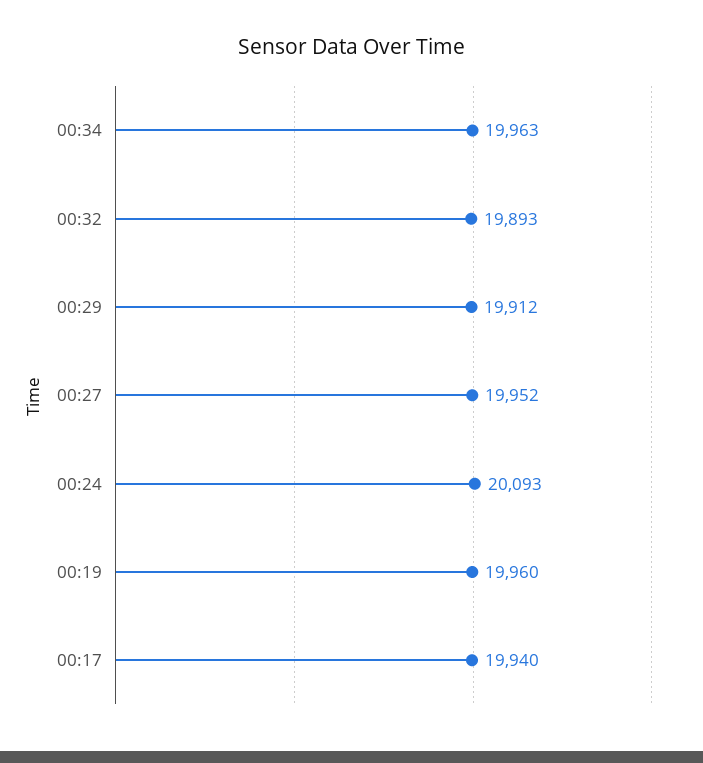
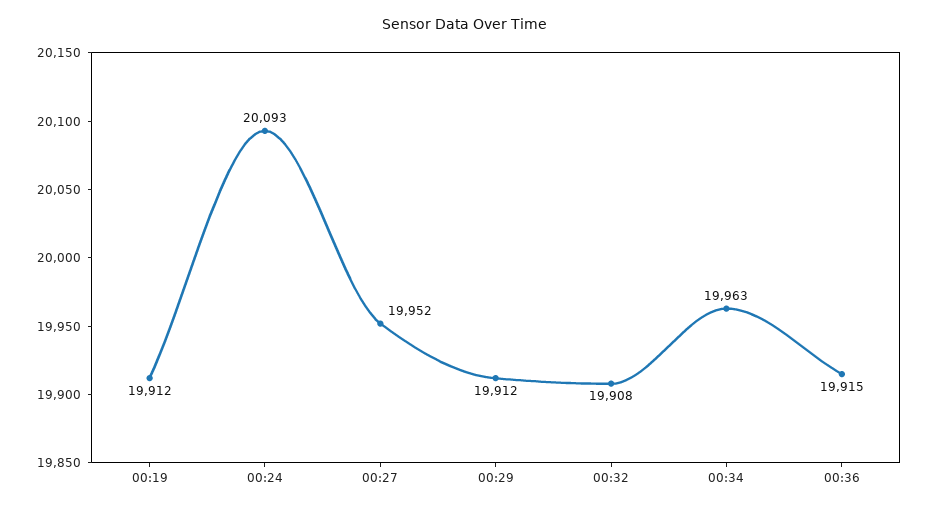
00:32: 19893 -> 19908
00:19: 19960 -> 19912
00:17: 19940 -> none
00:36: none -> 19915

